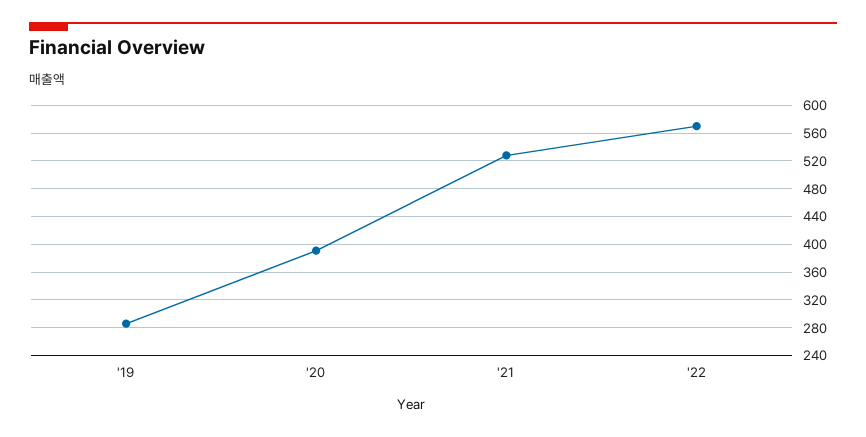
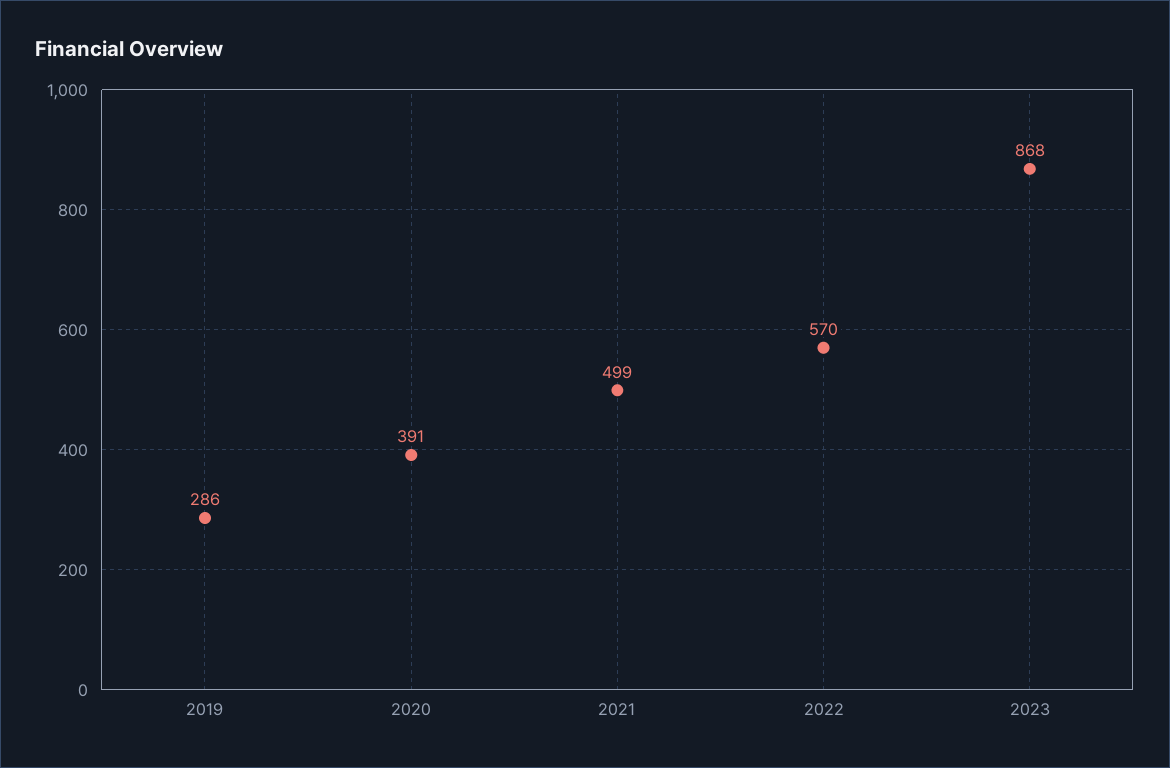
'21: 530 -> 499
2023: none -> 868

